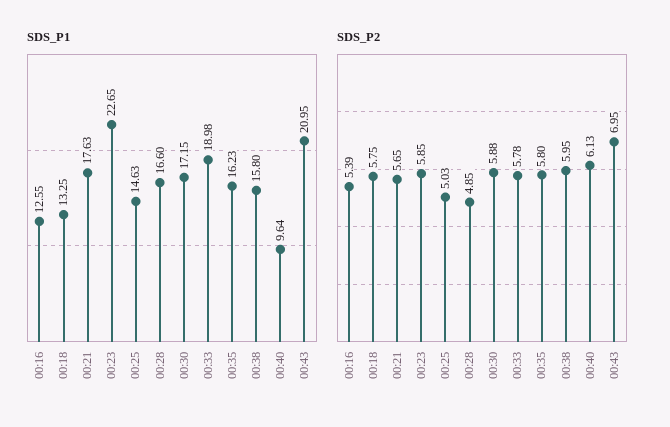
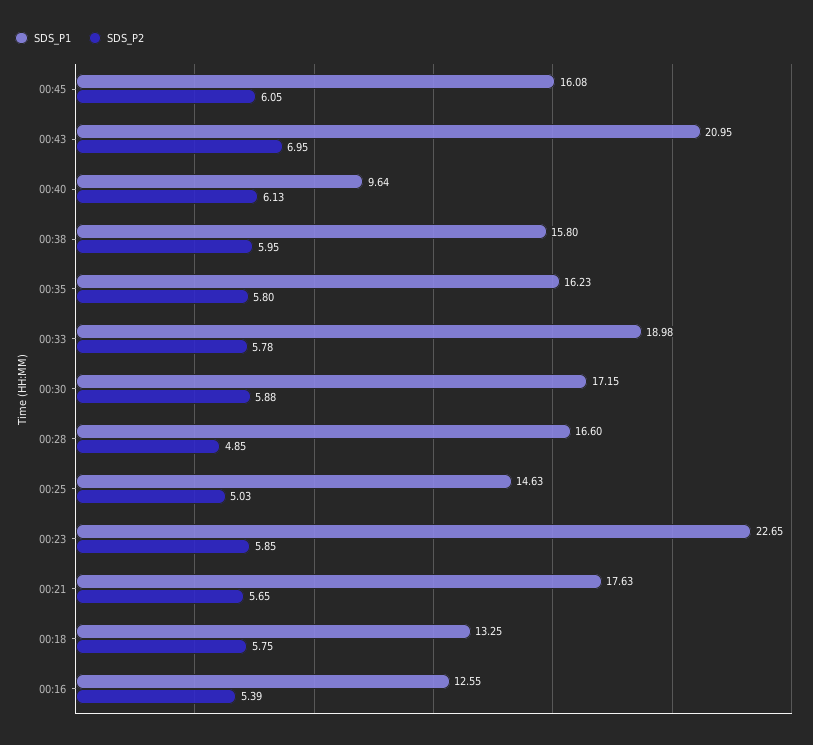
SDS_P1, 00:45: none -> 16.08
SDS_P2, 00:45: none -> 6.05

